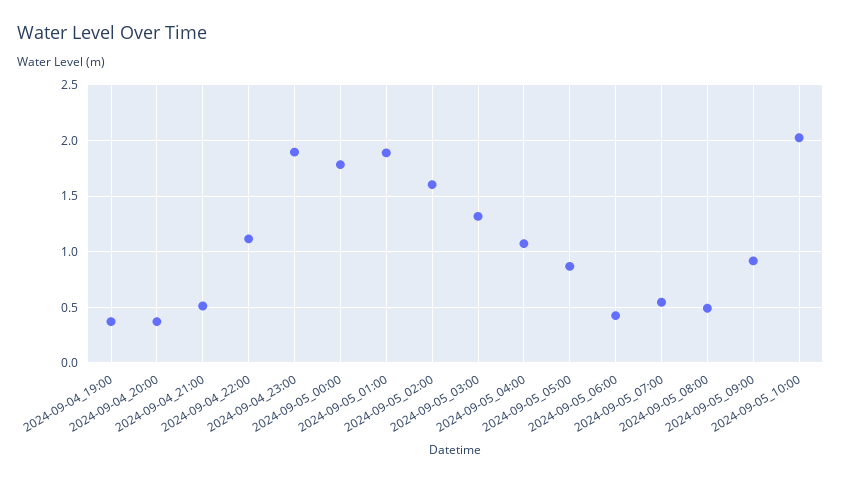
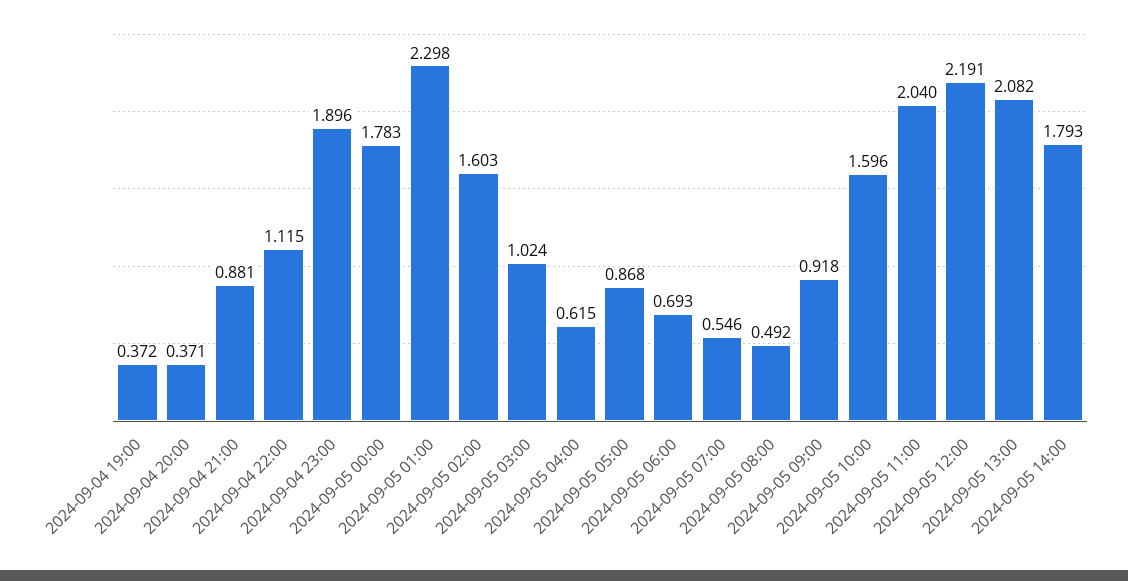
2024-09-04_21:00: 0.5 -> 0.881
2024-09-05_01:00: 1.9 -> 2.298
2024-09-05_03:00: 1.3 -> 1.024
2024-09-05_04:00: 1.1 -> 0.615
2024-09-05_06:00: 0.4 -> 0.693
2024-09-05_10:00: 2 -> 1.596
2024-09-05 11:00: none -> 2.04
2024-09-05 12:00: none -> 2.191
2024-09-05 13:00: none -> 2.082
2024-09-05 14:00: none -> 1.793

